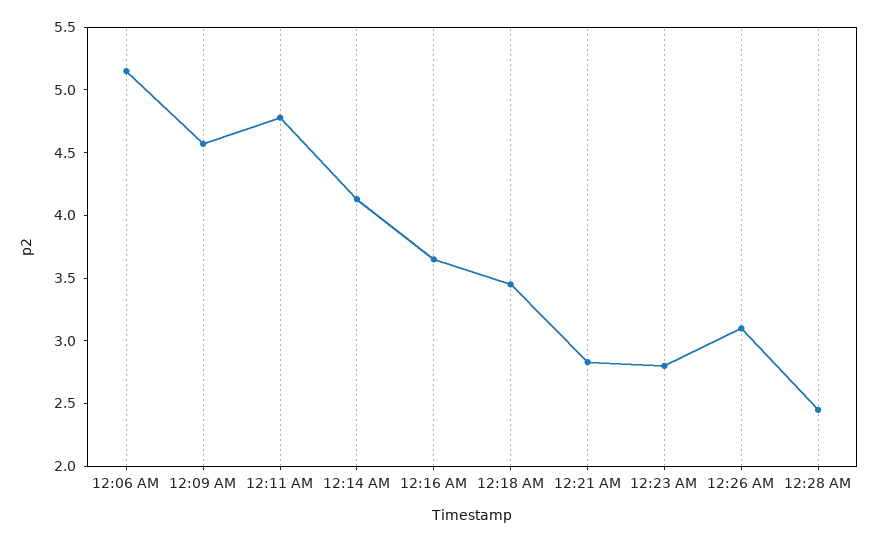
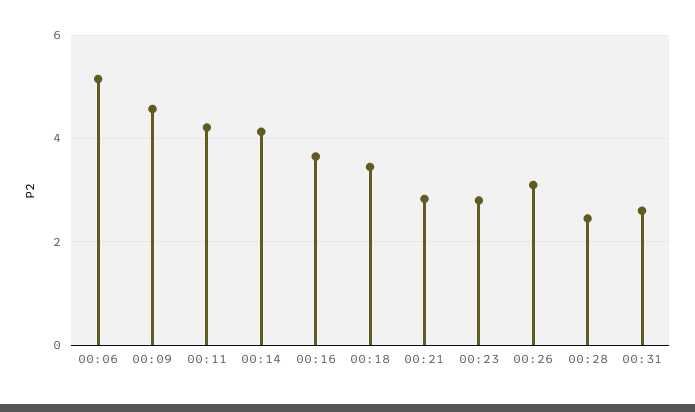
12:11 AM: 4.8 -> 4.2
00:31: none -> 2.6

